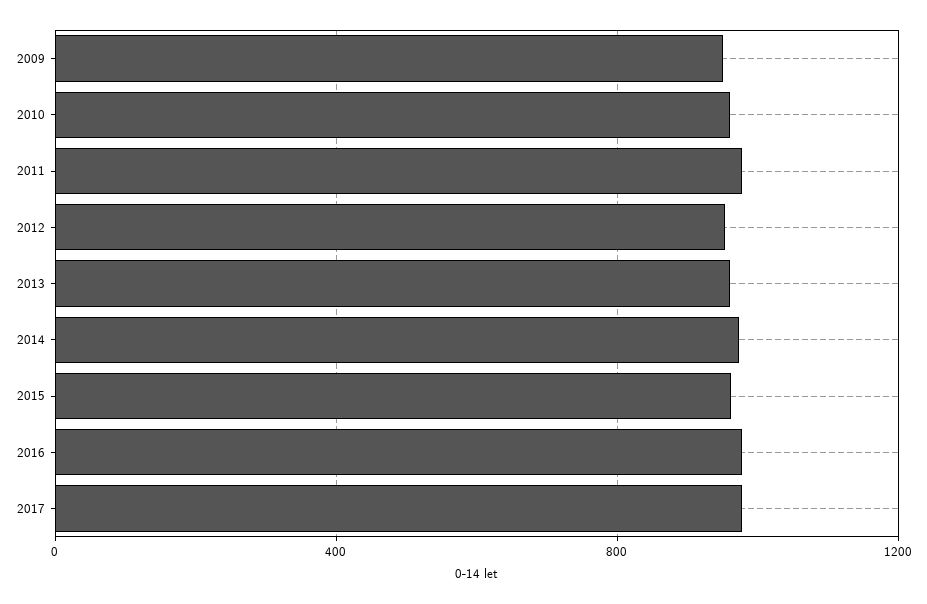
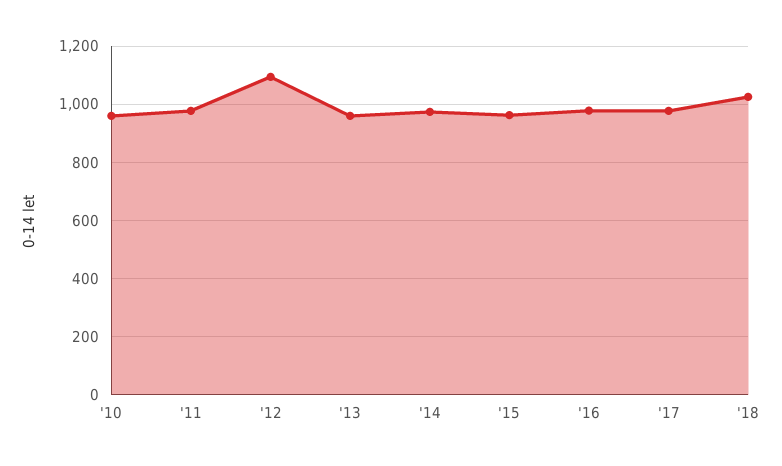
2009: 950 -> none
2012: 950 -> 1100
'18: none -> 1025

